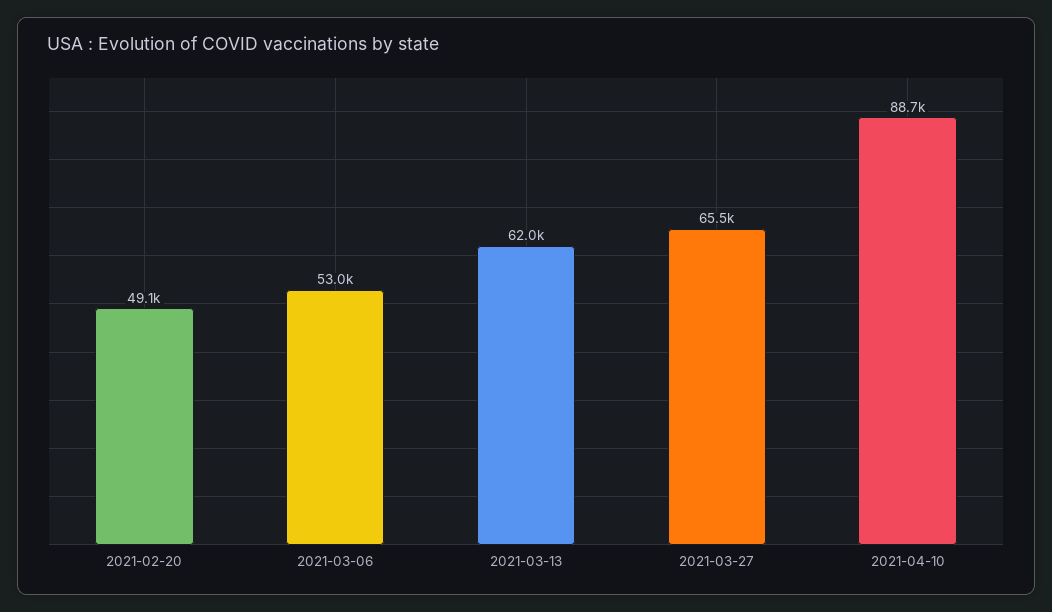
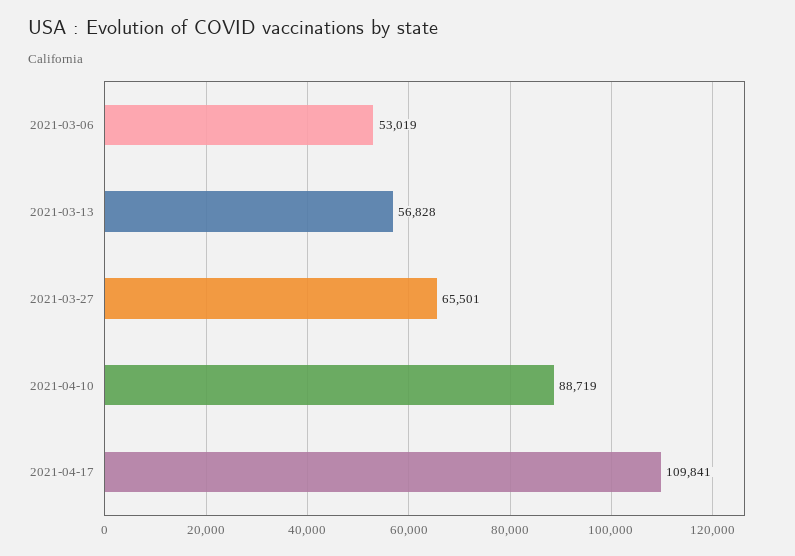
2021-02-20: 49100 -> none
2021-03-13: 62000 -> 56828
2021-04-17: none -> 109841

